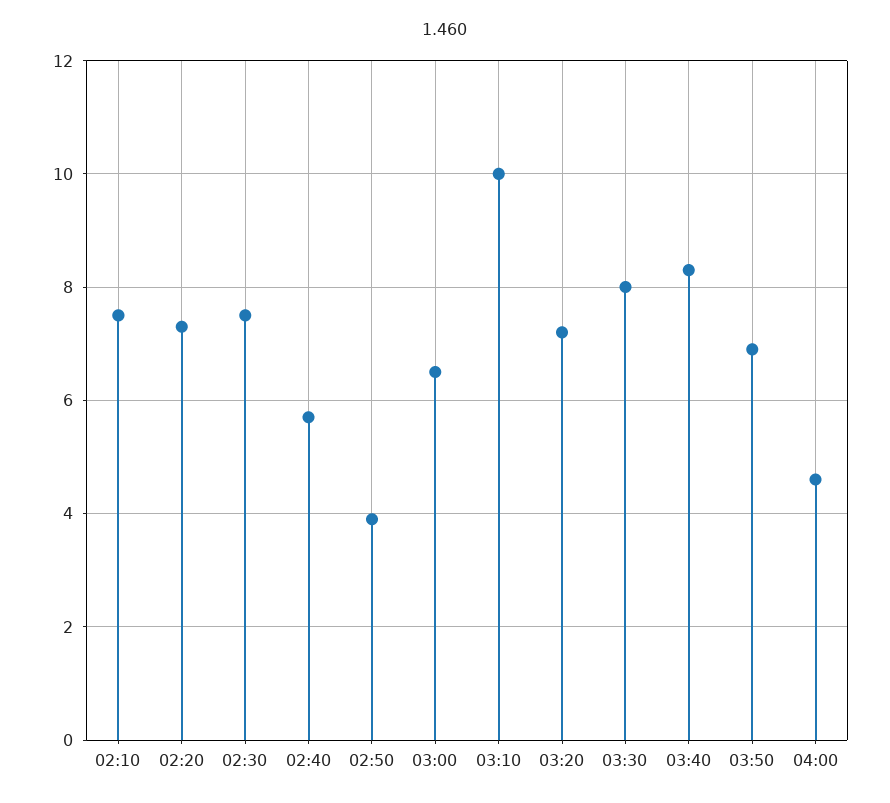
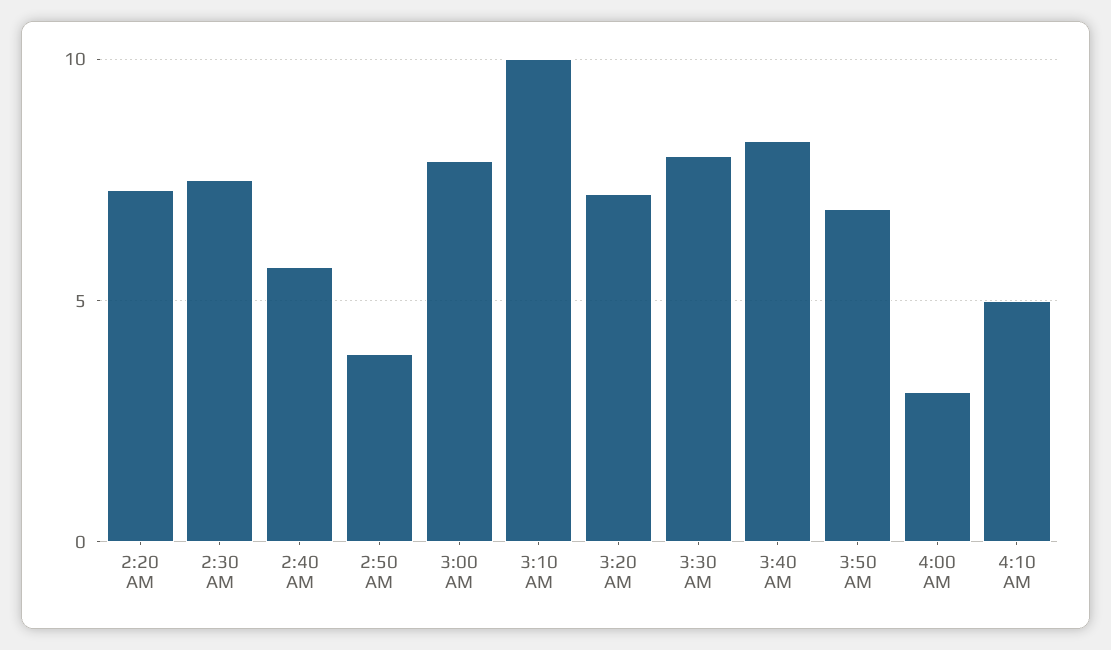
02:10: 7.5 -> none
03:00: 6.5 -> 8
04:00: 4.5 -> 3
4:10 AM: none -> 5

